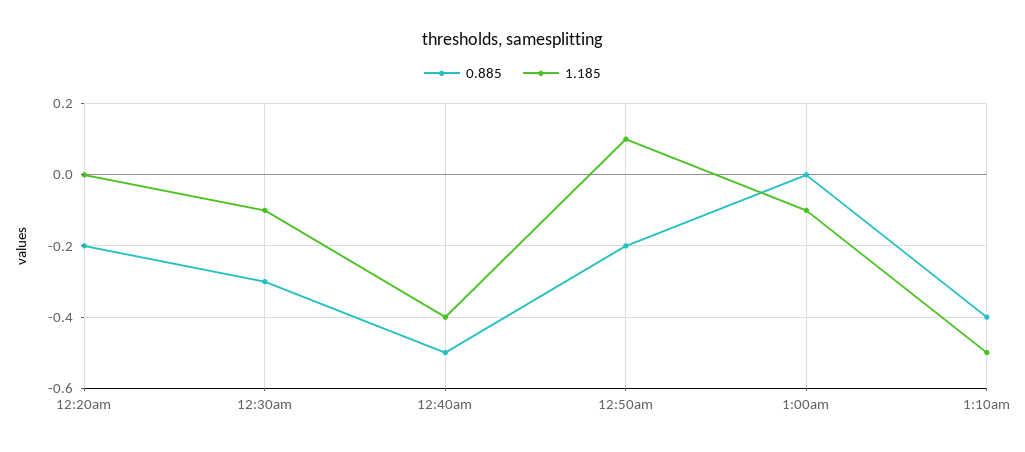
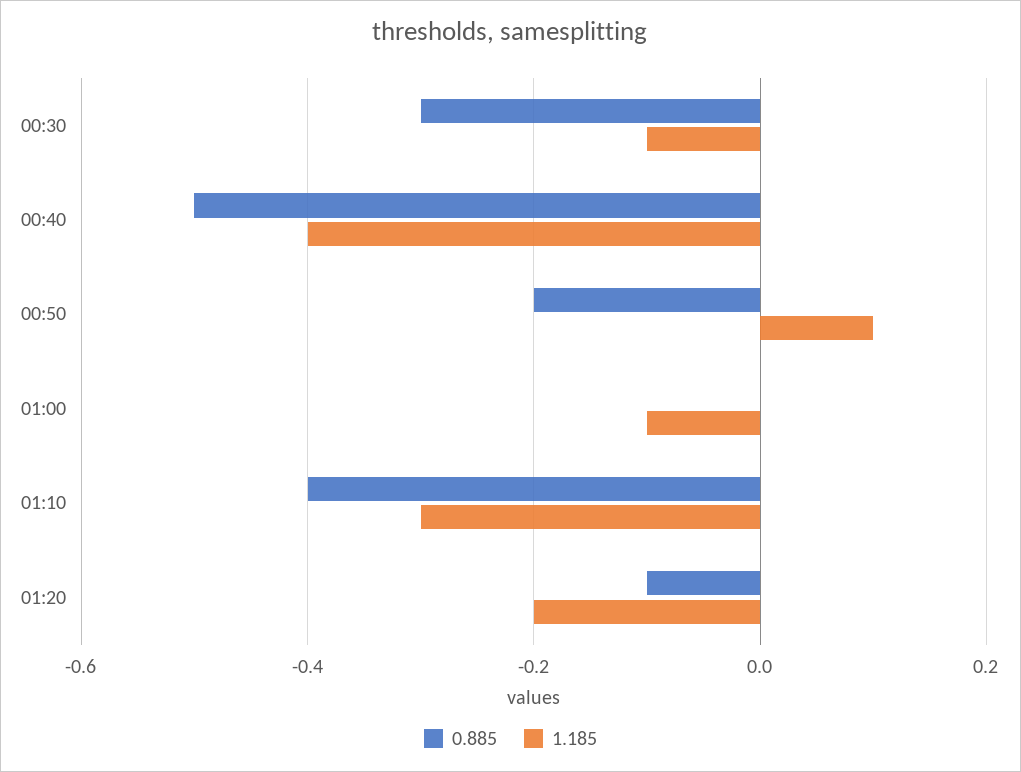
0.885, 12:20am: -0.2 -> none
1.185, 12:20am: 0 -> none
1.185, 1:10am: -0.5 -> -0.3
0.885, 01:20: none -> -0.1
1.185, 01:20: none -> -0.2

